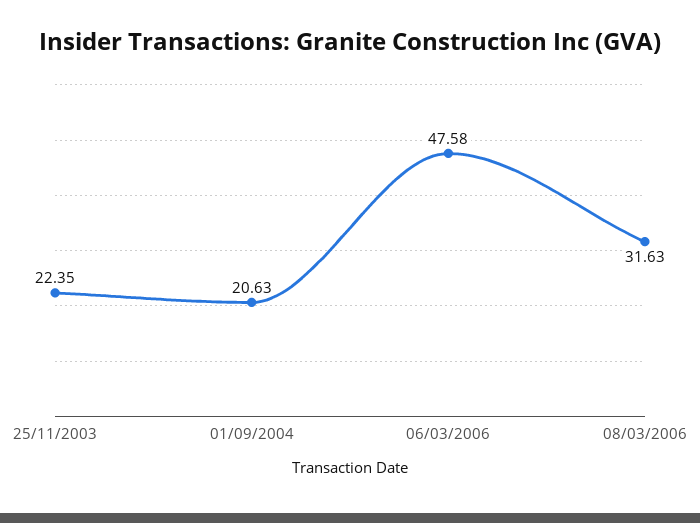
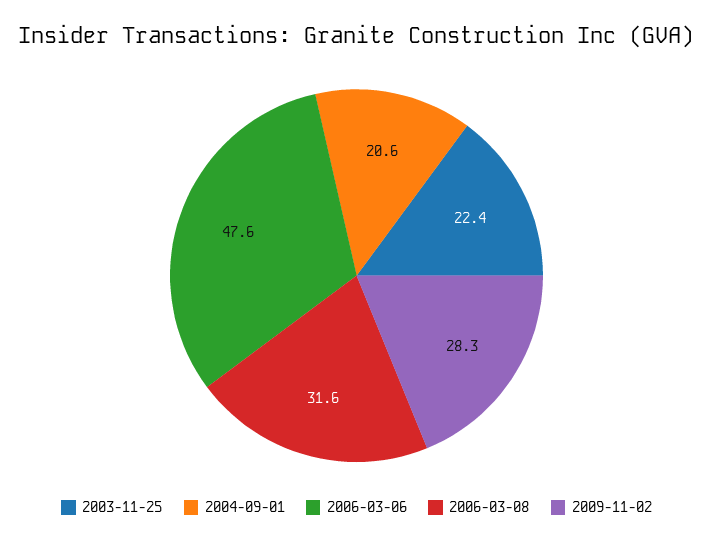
2009-11-02: none -> 28.3

